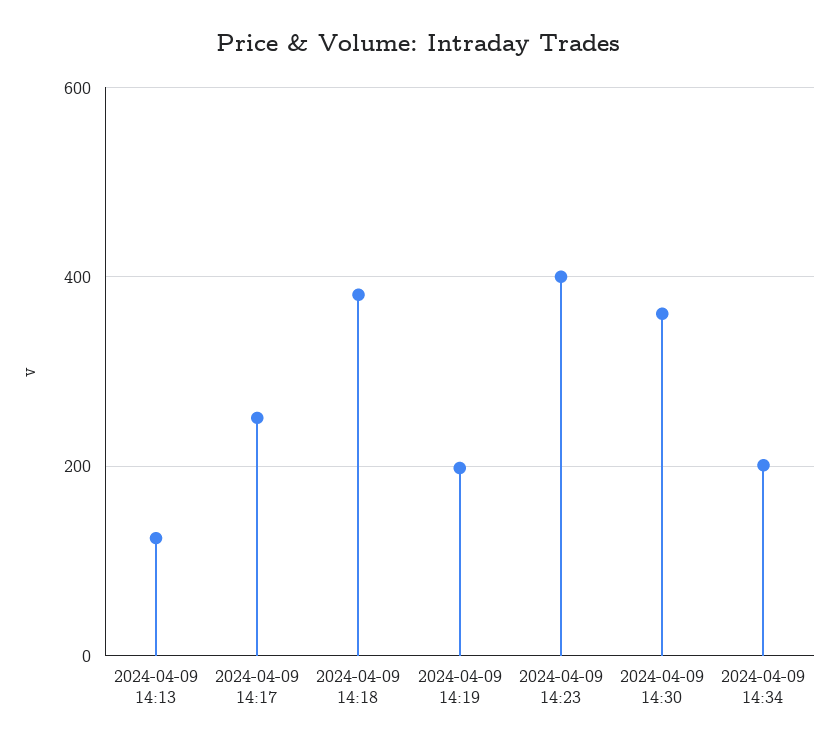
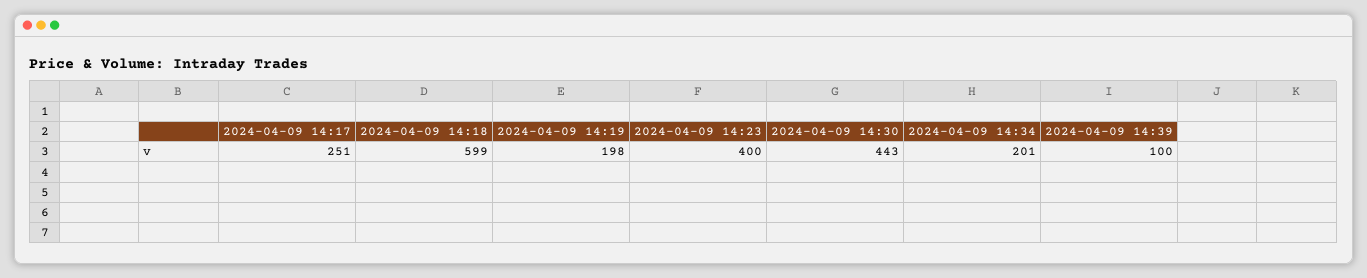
2024-04-09 14:13: 120 -> none
2024-04-09 14:18: 380 -> 599
2024-04-09 14:30: 360 -> 443
2024-04-09 14:39: none -> 100

